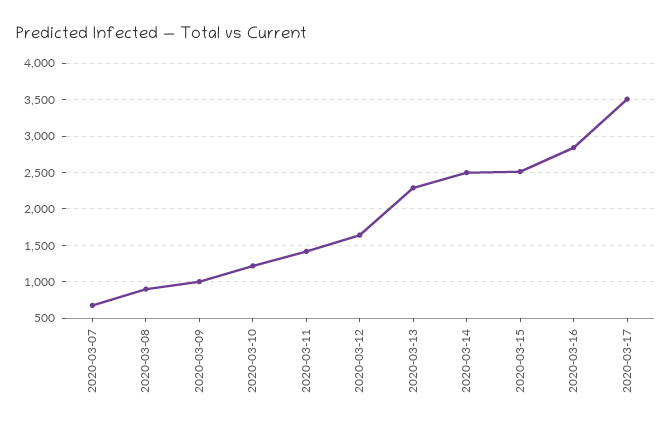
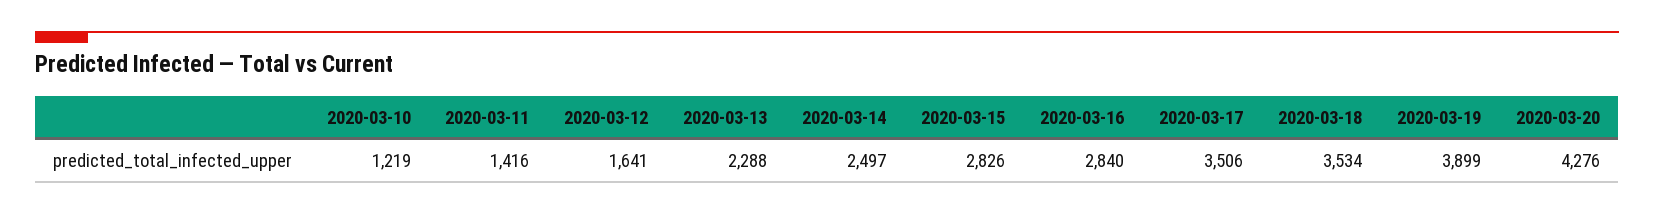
2020-03-07: 700 -> none
2020-03-08: 900 -> none
2020-03-09: 1000 -> none
2020-03-15: 2500 -> 2826
2020-03-18: none -> 3534
2020-03-19: none -> 3899
2020-03-20: none -> 4276

